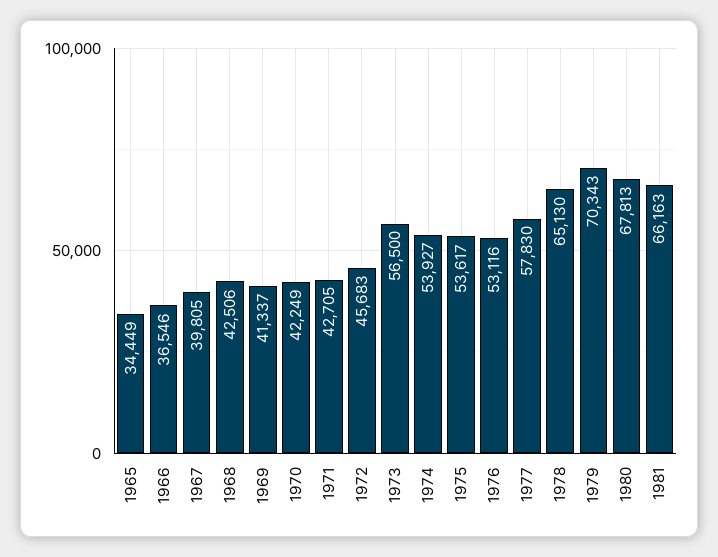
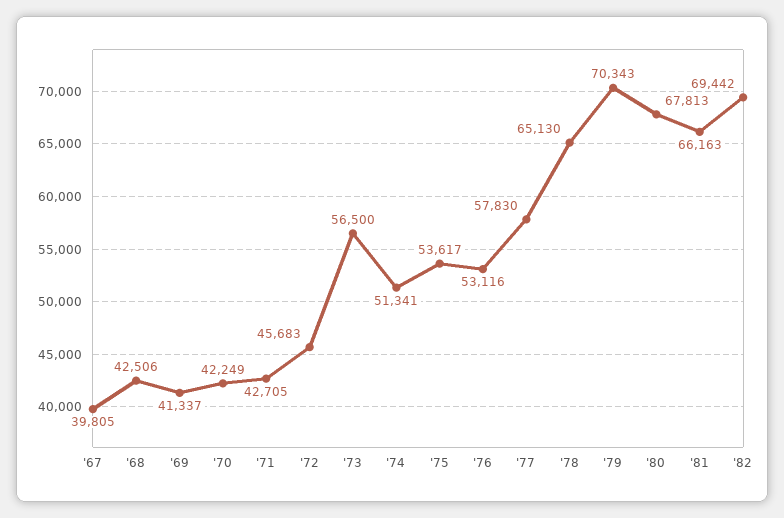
1965: 34449 -> none
1966: 36546 -> none
1974: 53927 -> 51341
'82: none -> 69442

